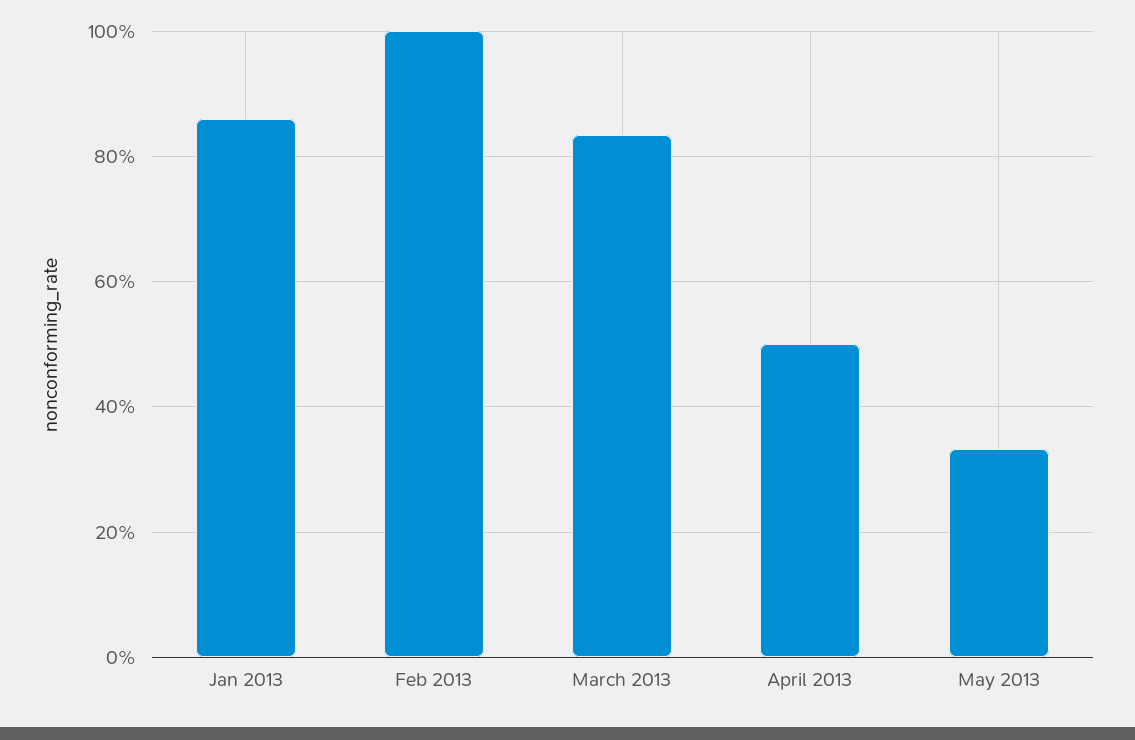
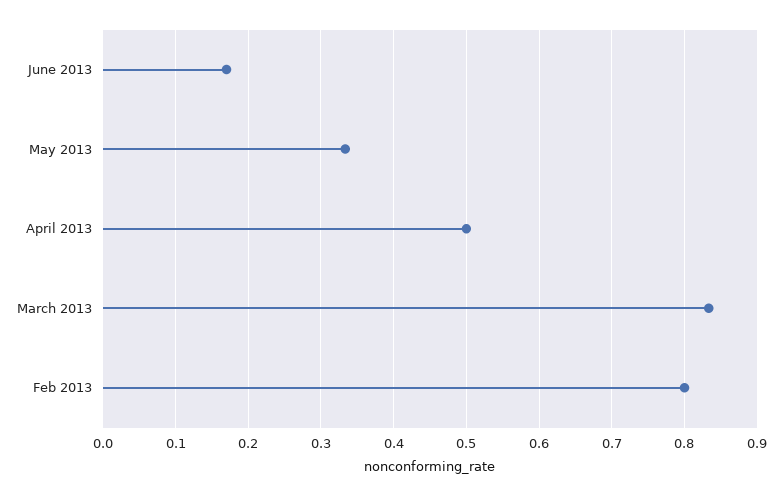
Jan 2013: 0.86 -> none
Feb 2013: 1 -> 0.8
June 2013: none -> 0.17

